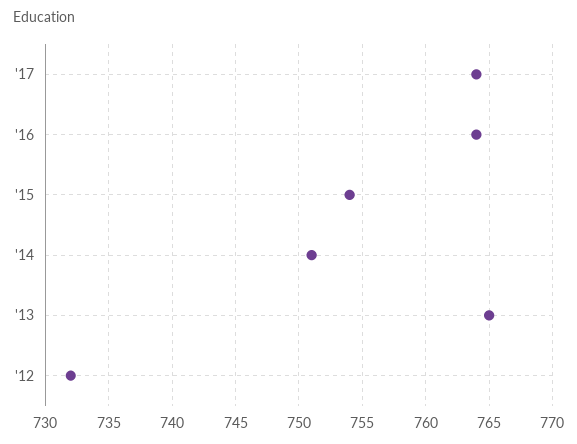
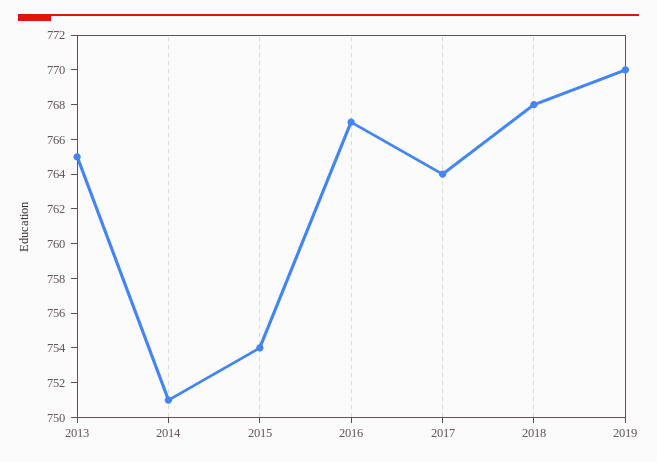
'16: 764 -> 767
'12: 732 -> none
2018: none -> 768
2019: none -> 770

